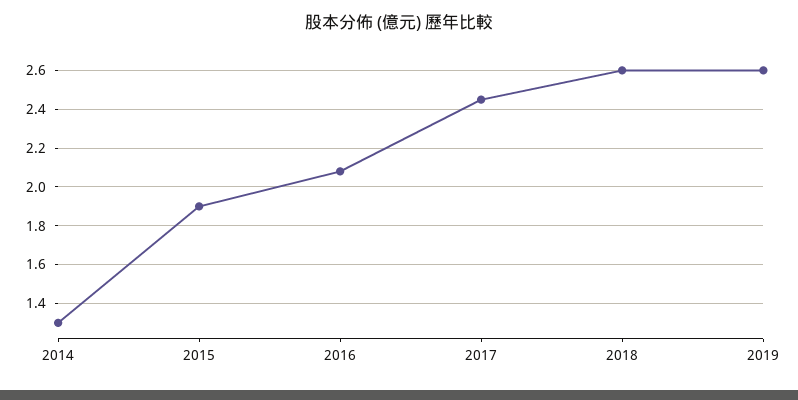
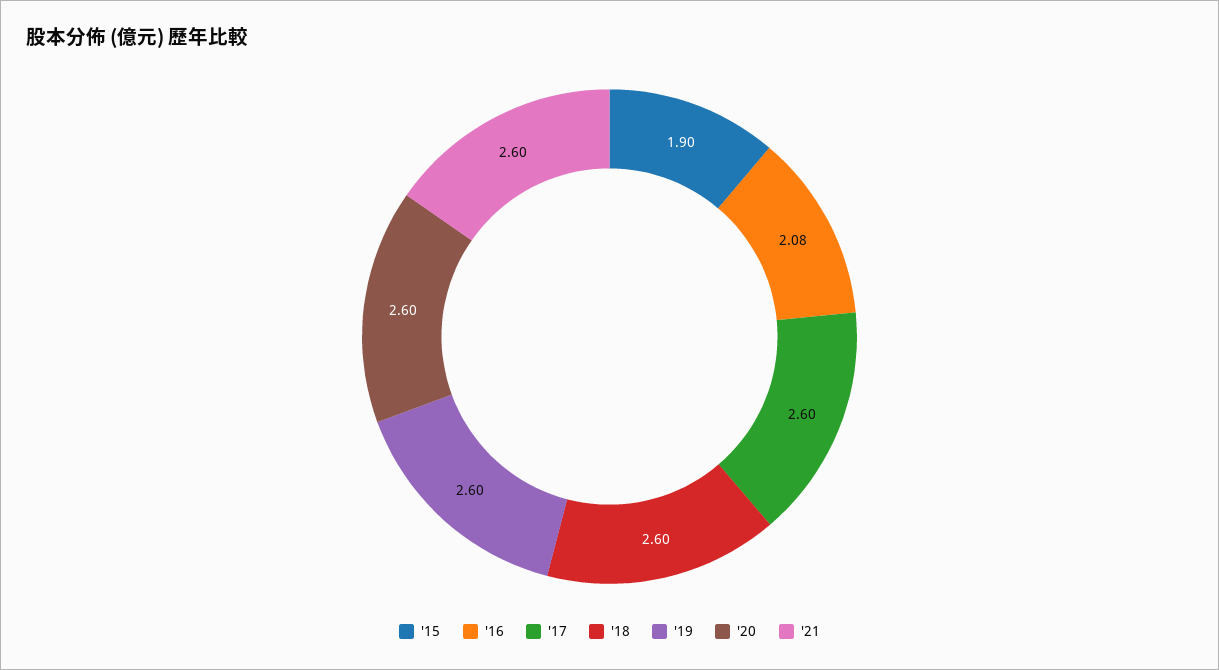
2014: 1.3 -> none
2017: 2.45 -> 2.6
'20: none -> 2.6
'21: none -> 2.6

